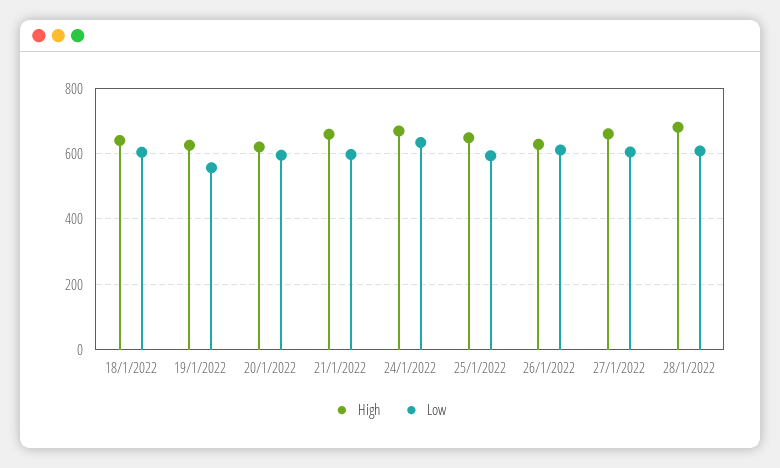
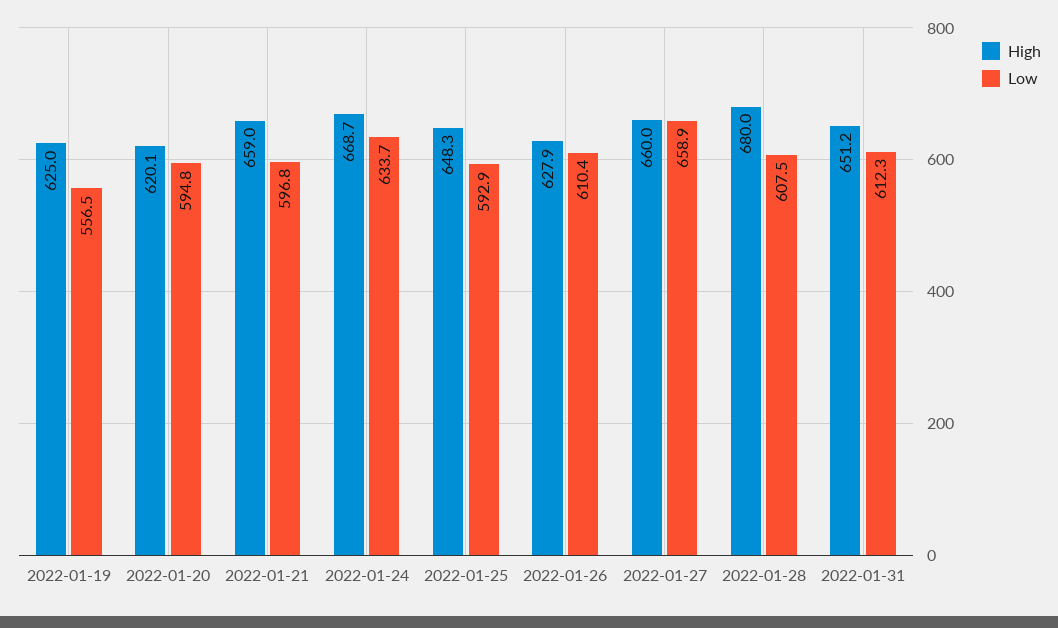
High, 18/1/2022: 640 -> none
Low, 18/1/2022: 600 -> none
Low, 27/1/2022: 600 -> 658.9
High, 2022-01-31: none -> 651.2
Low, 2022-01-31: none -> 612.3

